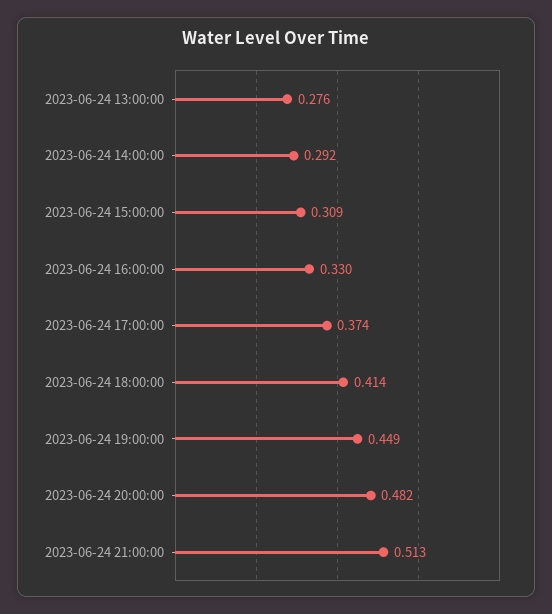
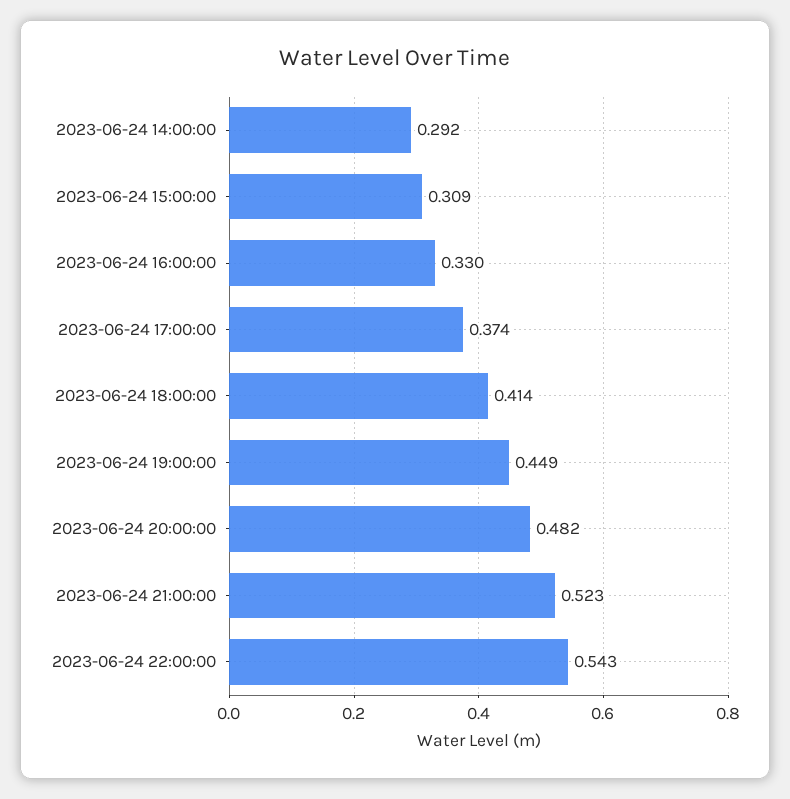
2023-06-24 13:00:00: 0.276 -> none
2023-06-24 21:00:00: 0.513 -> 0.523
2023-06-24 22:00:00: none -> 0.543

